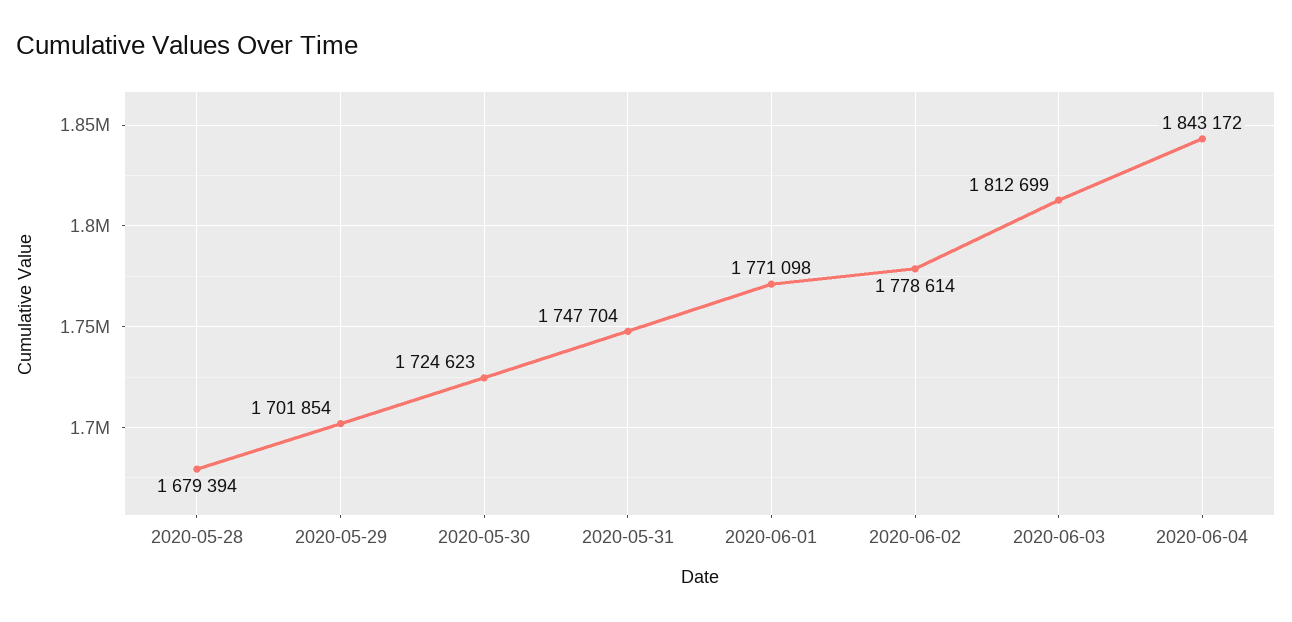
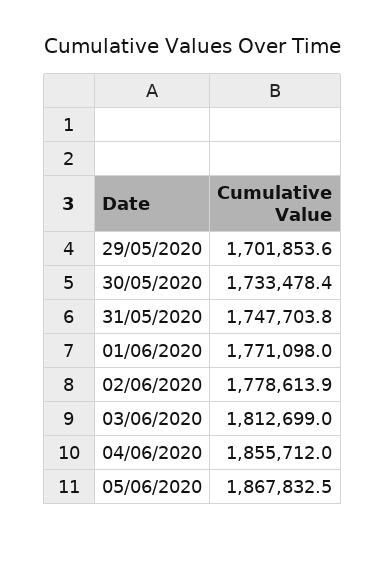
2020-05-28: 1679394 -> none
2020-05-30: 1724623 -> 1733478.4
2020-06-04: 1843172 -> 1855712
05/06/2020: none -> 1867832.5

